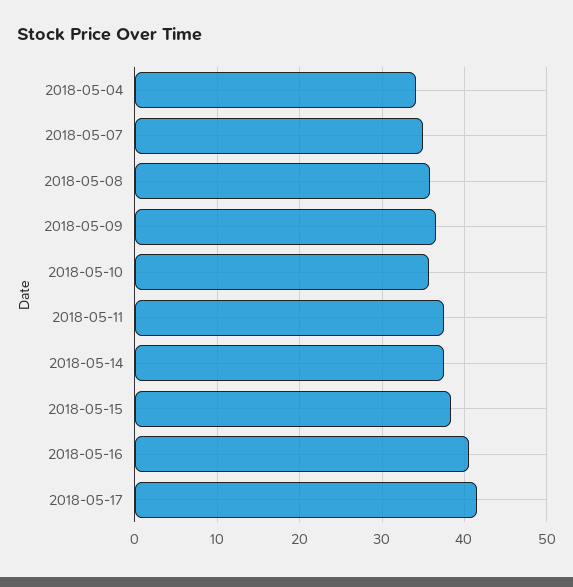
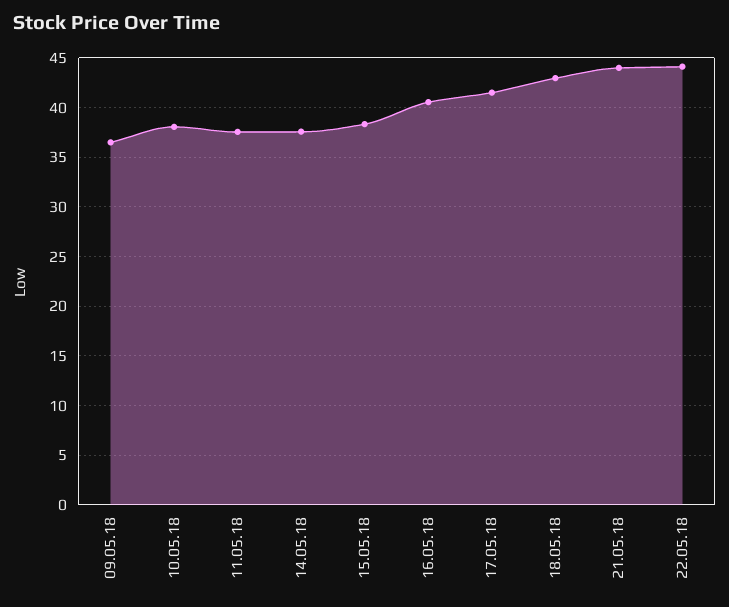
2018-05-04: 34 -> none
2018-05-07: 35 -> none
2018-05-08: 36 -> none
2018-05-10: 36 -> 38
18.05.18: none -> 43
21.05.18: none -> 44
22.05.18: none -> 44

